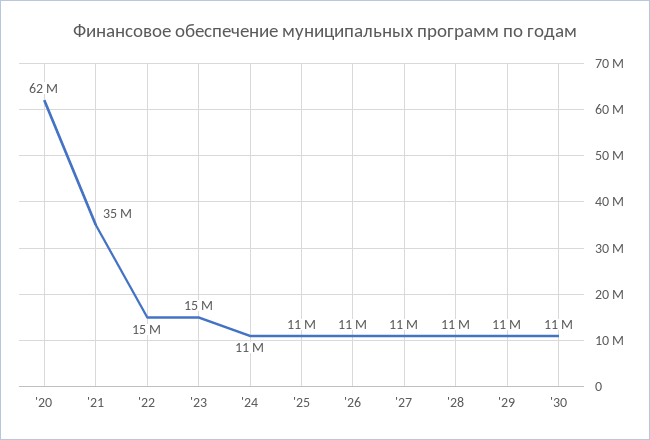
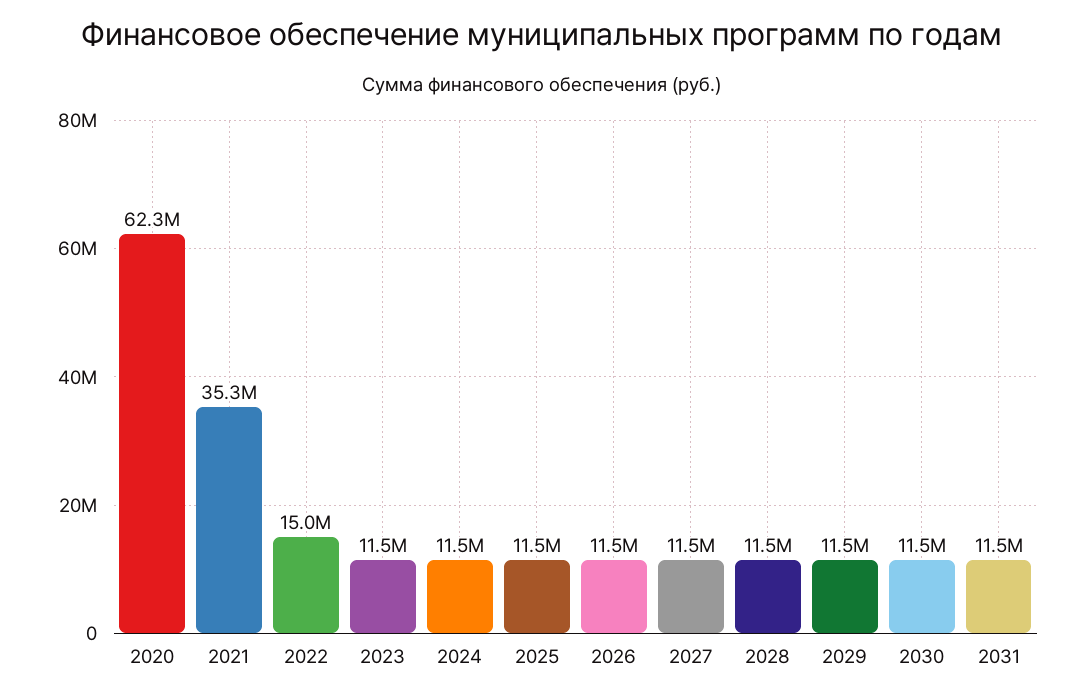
'23: 15000000 -> 11500000
2031: none -> 11500000

